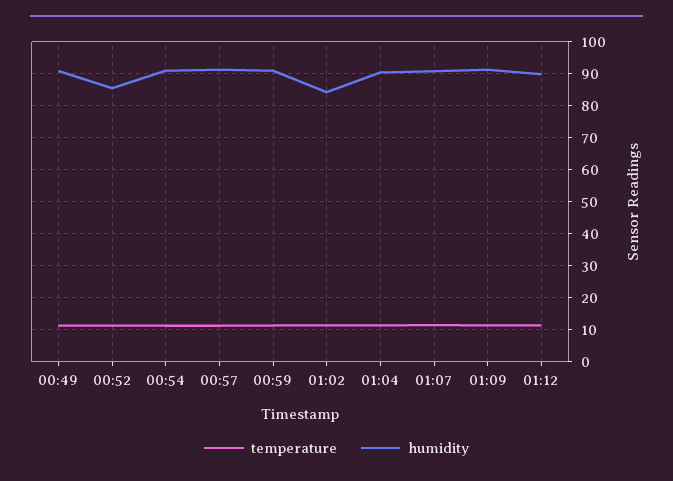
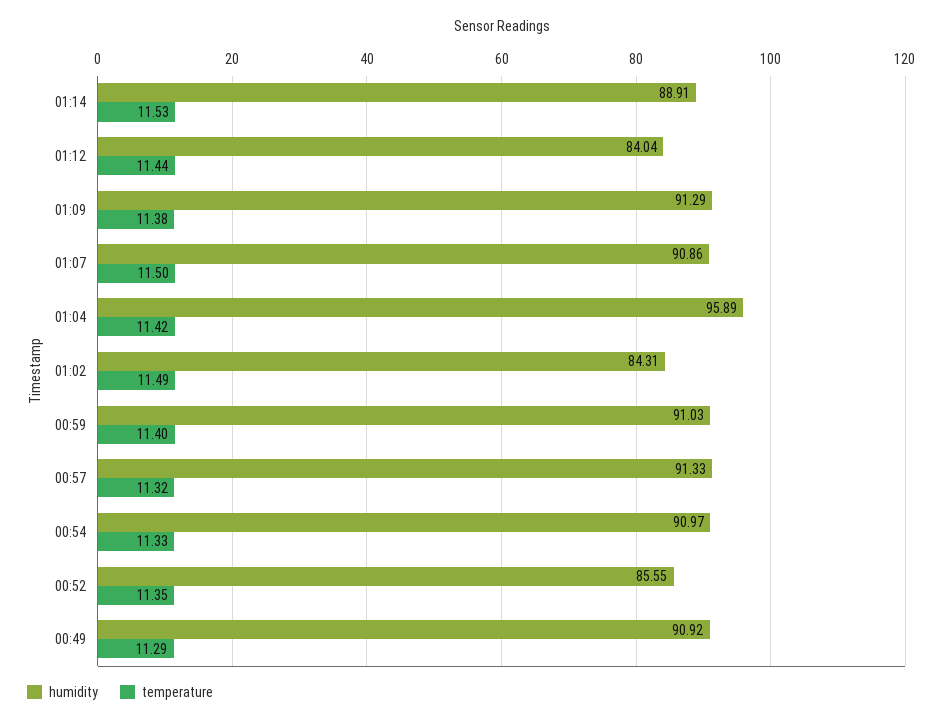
humidity, 01:04: 90 -> 95.89
humidity, 01:12: 90 -> 84.04
humidity, 01:14: none -> 88.91
temperature, 01:14: none -> 11.53

